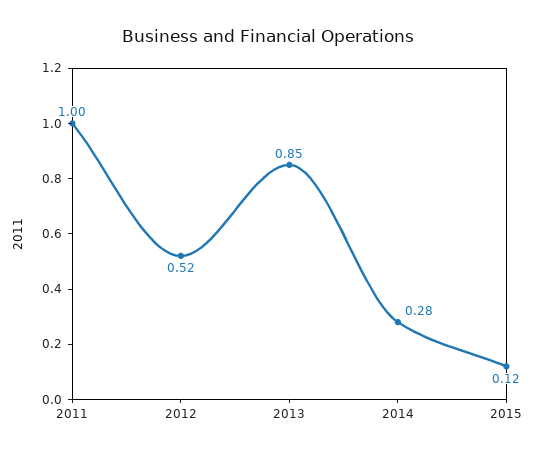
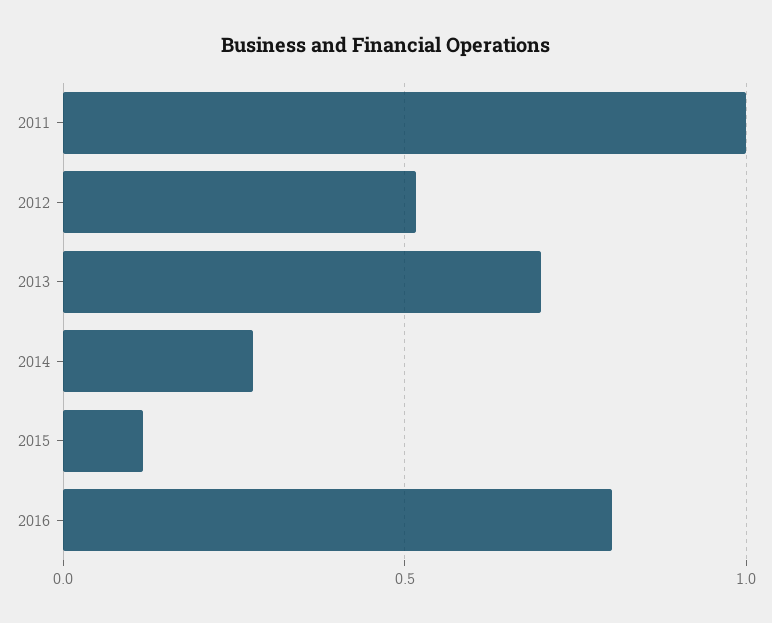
2013: 0.85 -> 0.7
2016: none -> 0.8

